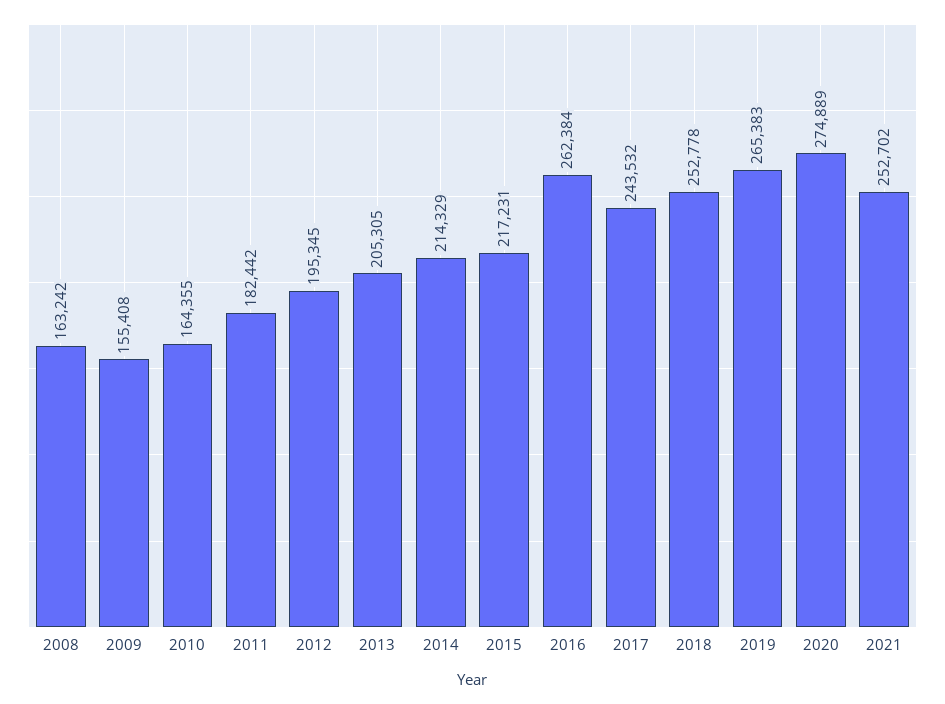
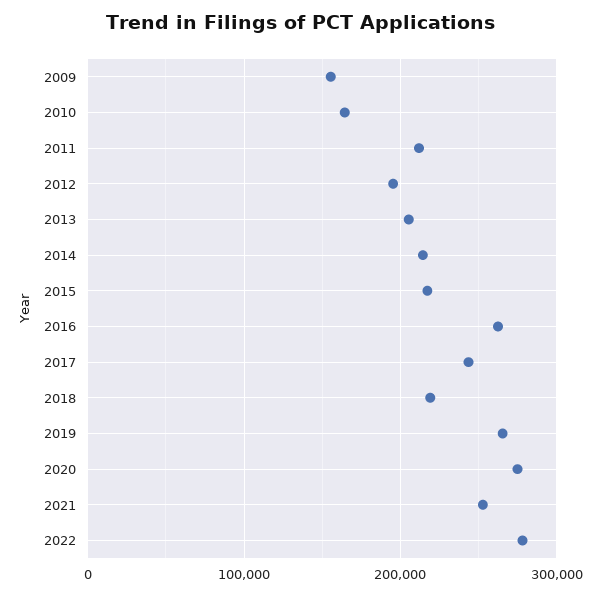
2008: 163242 -> none
2011: 182442 -> 210000
2018: 252778 -> 220000
2022: none -> 280000

